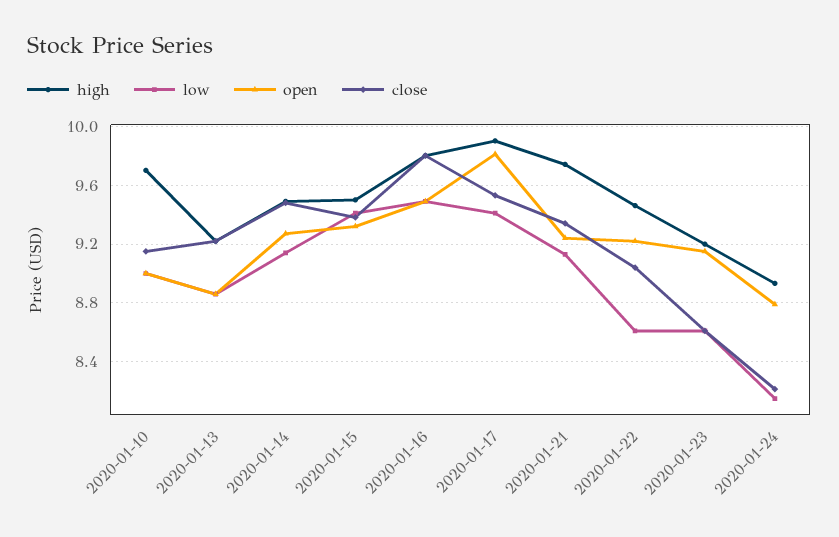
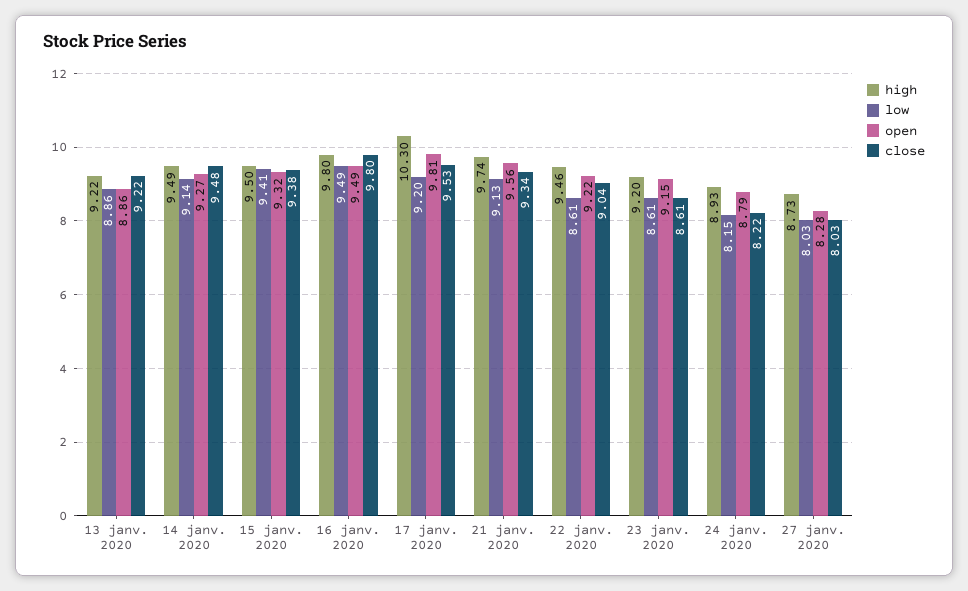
high, 2020-01-10: 9.7 -> none
low, 2020-01-10: 9 -> none
open, 2020-01-10: 9 -> none
close, 2020-01-10: 9.15 -> none
high, 2020-01-17: 9.9 -> 10.3
low, 2020-01-17: 9.4 -> 9.2
open, 2020-01-21: 9.25 -> 9.56
high, 27 janv. 2020: none -> 8.73
low, 27 janv. 2020: none -> 8.03
open, 27 janv. 2020: none -> 8.28
close, 27 janv. 2020: none -> 8.03

